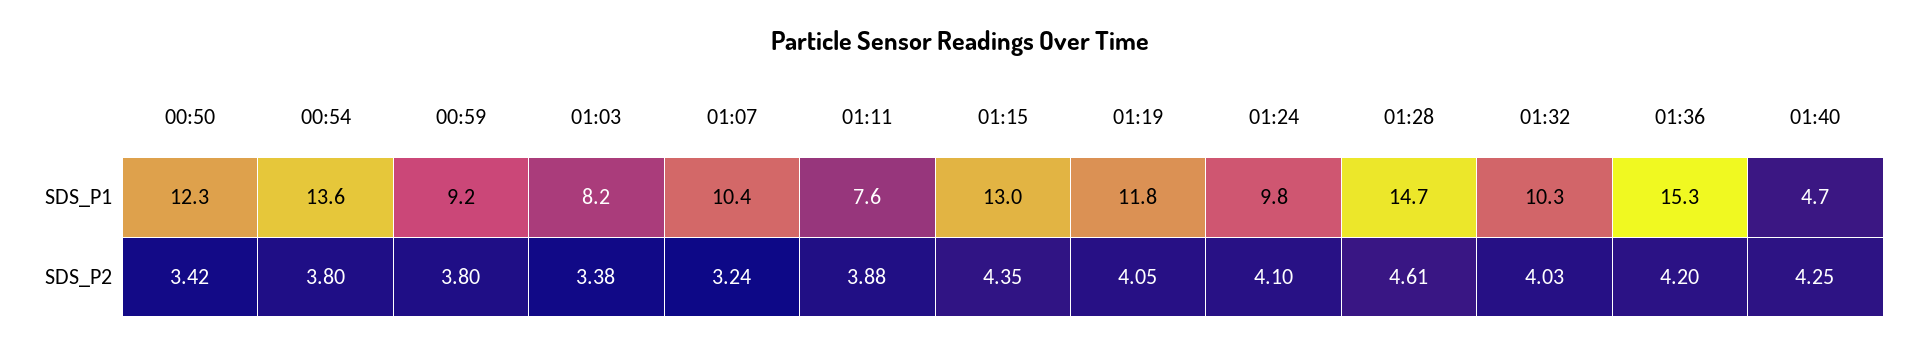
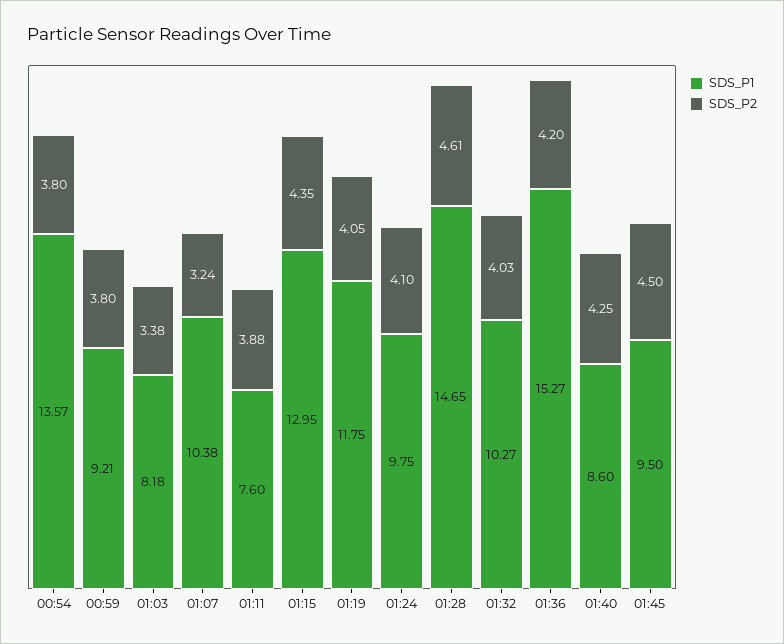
SDS_P1, 00:50: 12.3 -> none
SDS_P1, 01:40: 4.7 -> 8.6
SDS_P2, 00:50: 3.42 -> none
SDS_P1, 01:45: none -> 9.5
SDS_P2, 01:45: none -> 4.5

